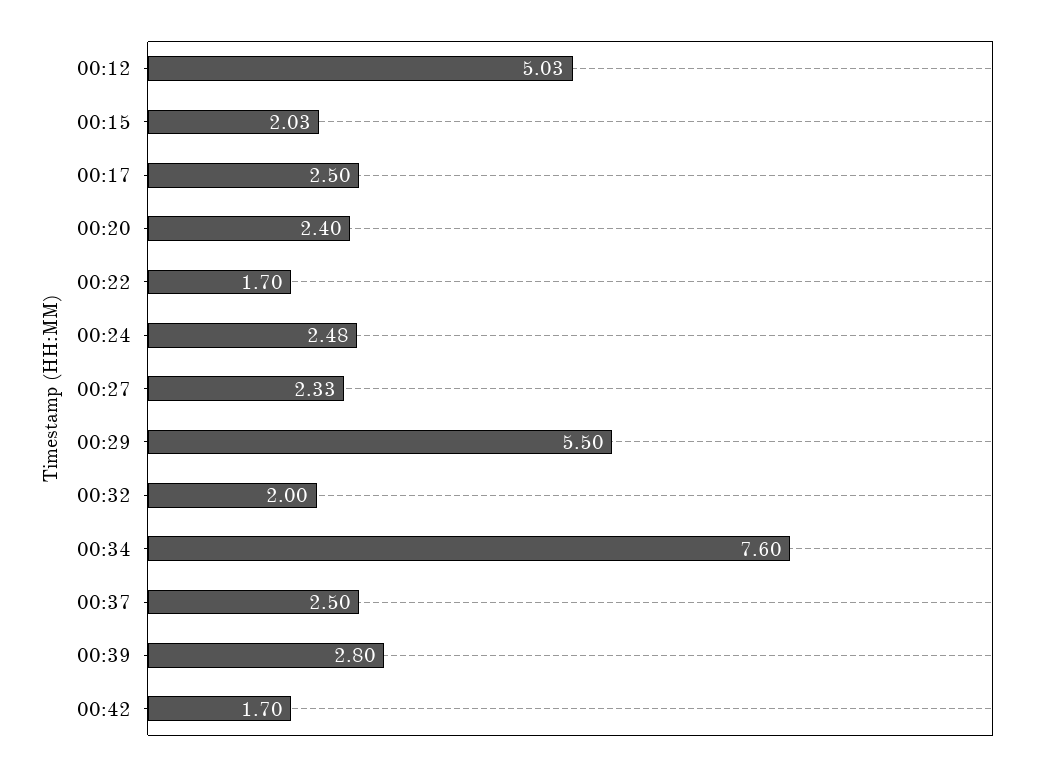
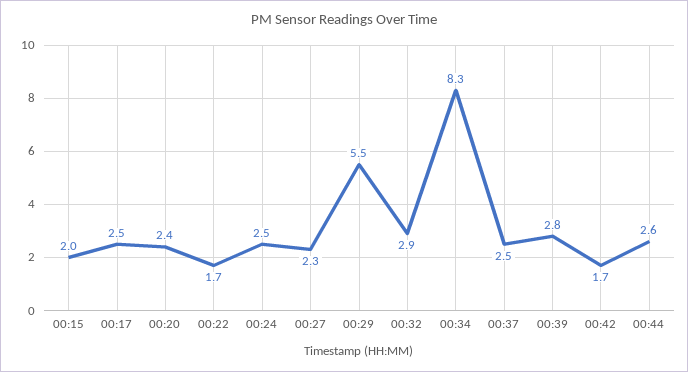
00:12: 5.03 -> none
00:32: 2 -> 2.9
00:34: 7.6 -> 8.3
00:44: none -> 2.6

